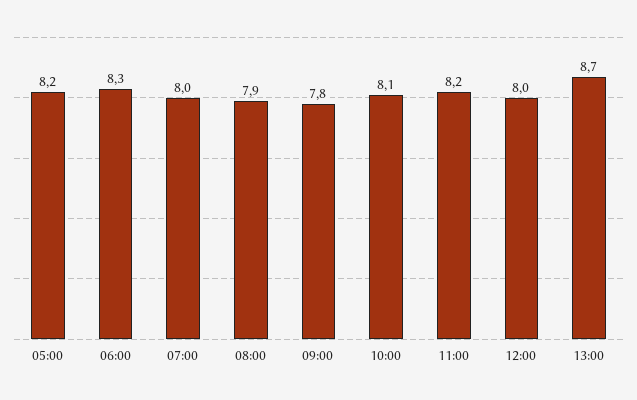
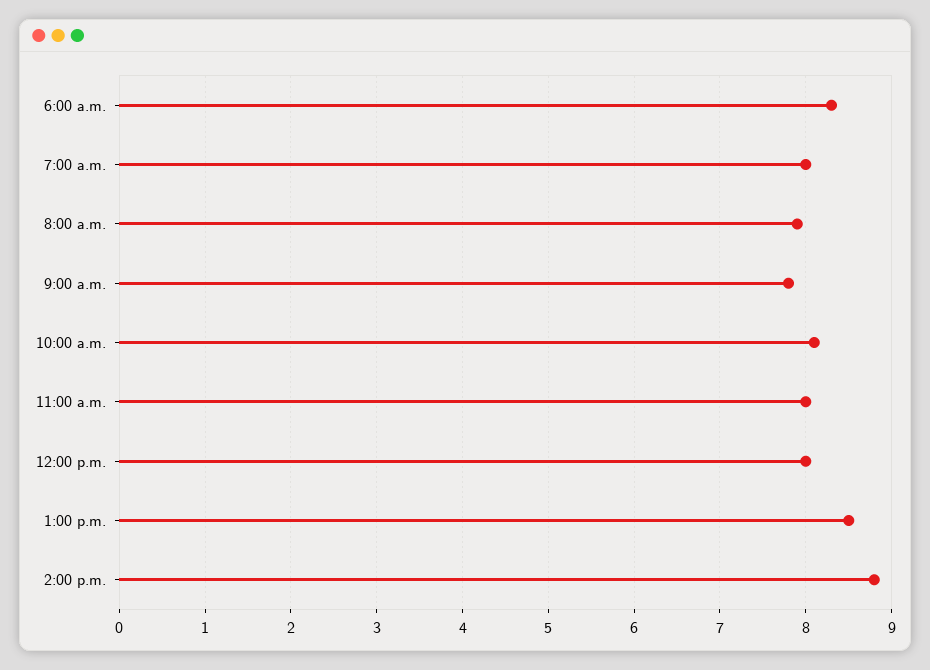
05:00: 8.2 -> none
11:00: 8.2 -> 8
13:00: 8.7 -> 8.5
2:00 p.m.: none -> 8.8

